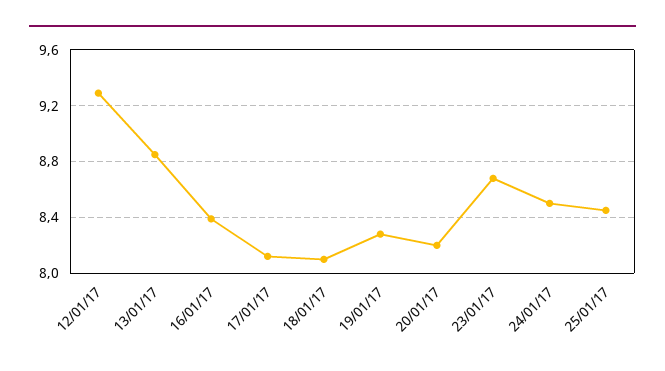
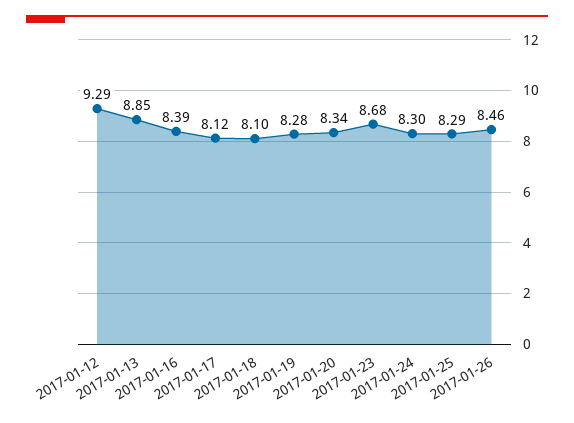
20/01/17: 8.2 -> 8.34
24/01/17: 8.5 -> 8.3
25/01/17: 8.45 -> 8.29
2017-01-26: none -> 8.46

